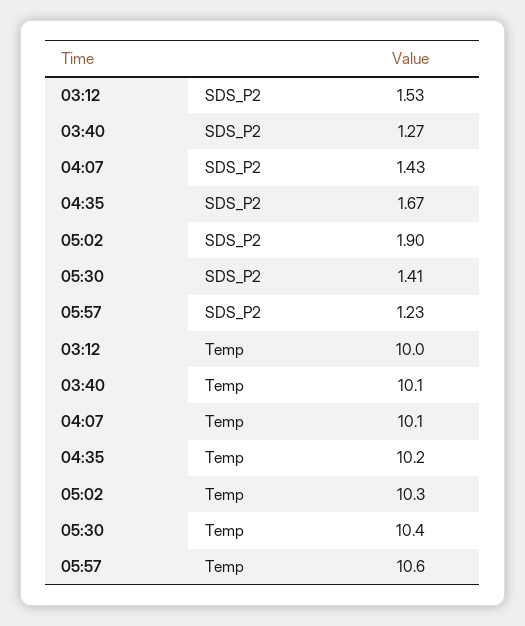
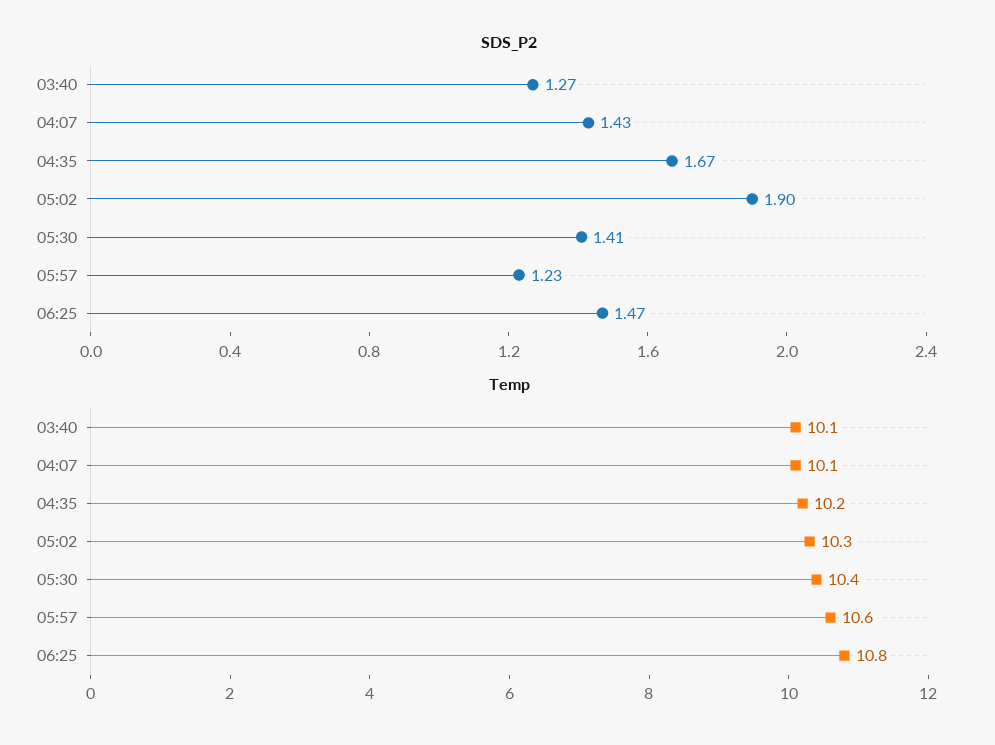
SDS_P2, 03:12: 1.53 -> none
Temp, 03:12: 10 -> none
SDS_P2, 06:25: none -> 1.47
Temp, 06:25: none -> 10.8

